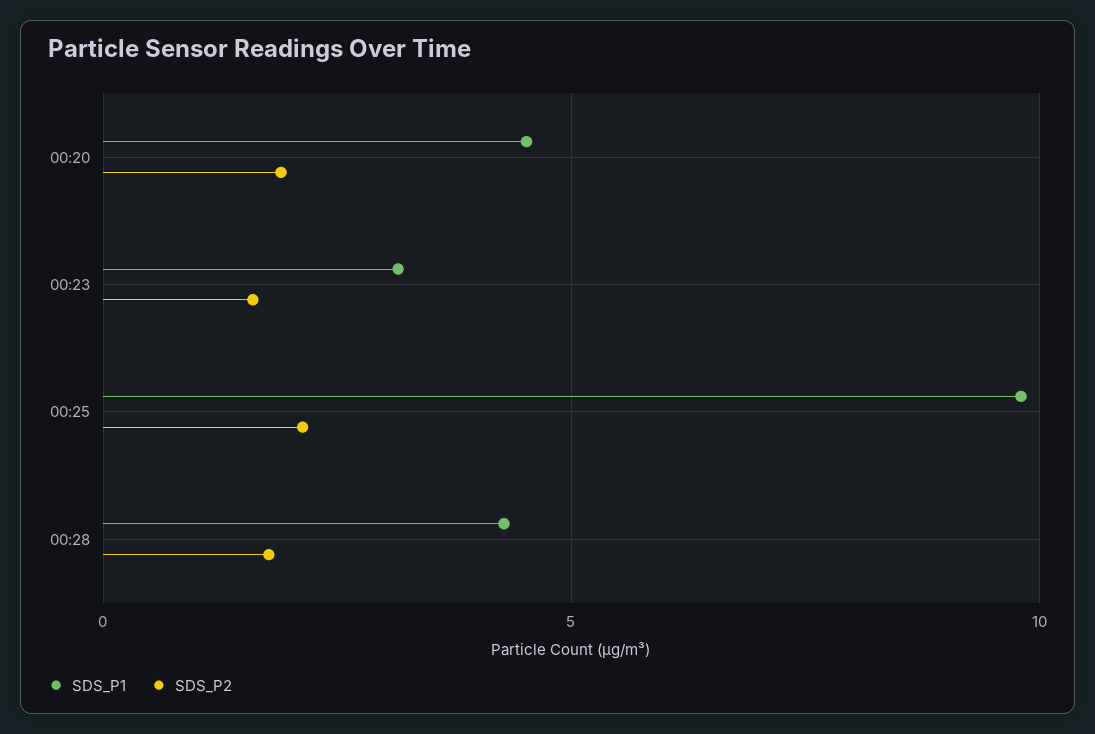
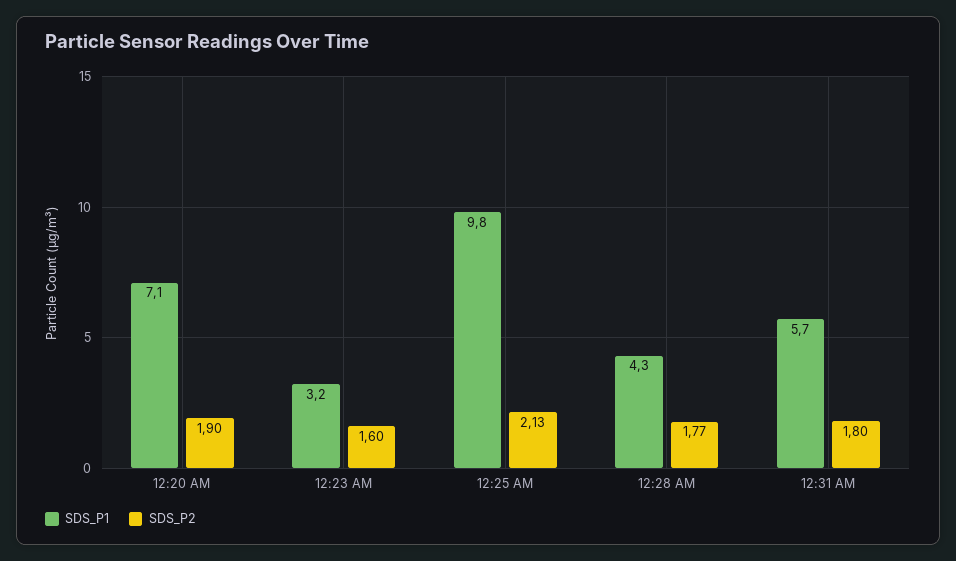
SDS_P1, 00:20: 4.5 -> 7.1
SDS_P1, 12:31 AM: none -> 5.7
SDS_P2, 12:31 AM: none -> 1.8

